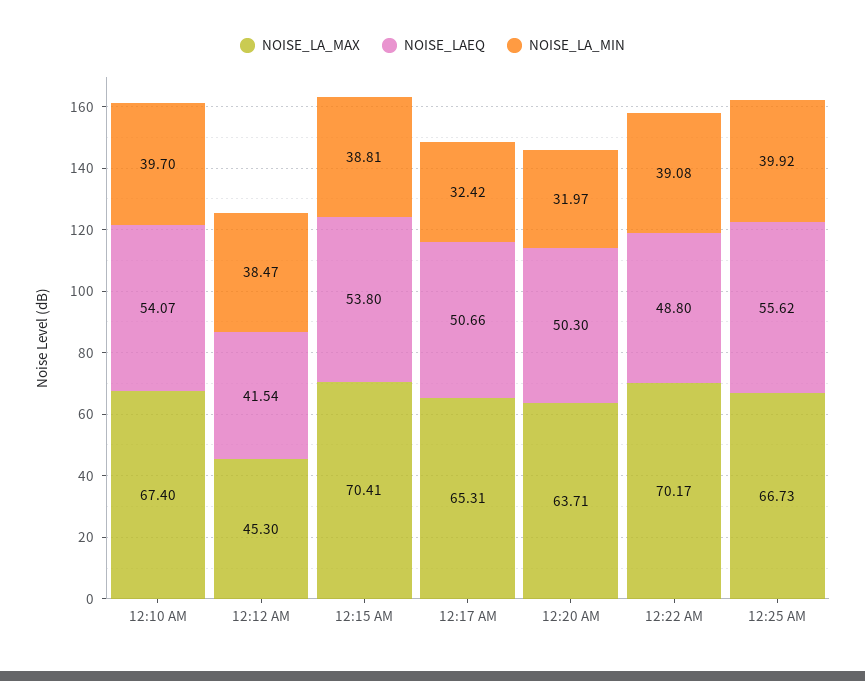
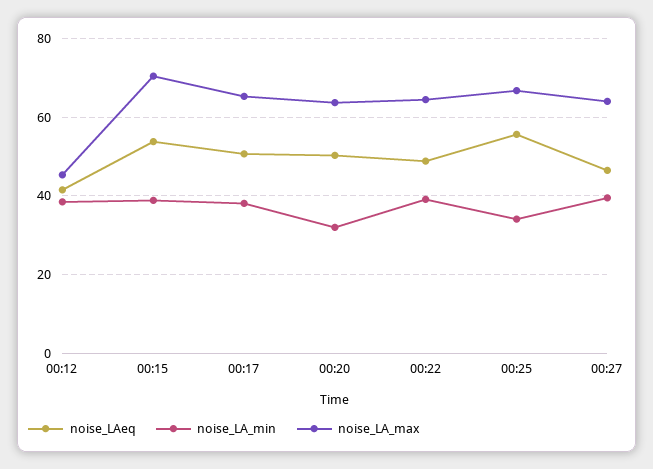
NOISE_LA_MAX, 12:10 AM: 67.4 -> none
NOISE_LAEQ, 12:10 AM: 54.07 -> none
NOISE_LA_MIN, 12:10 AM: 39.7 -> none
NOISE_LA_MIN, 12:17 AM: 32.42 -> 38
NOISE_LA_MAX, 12:22 AM: 70.17 -> 64
NOISE_LA_MIN, 12:25 AM: 39.92 -> 34
NOISE_LAEQ, 00:27: none -> 46
NOISE_LA_MIN, 00:27: none -> 40
NOISE_LA_MAX, 00:27: none -> 64

